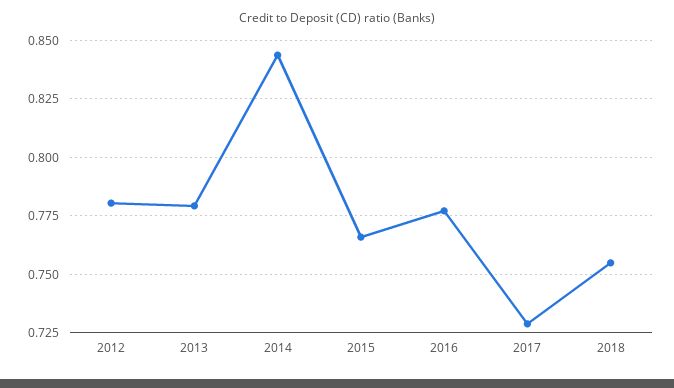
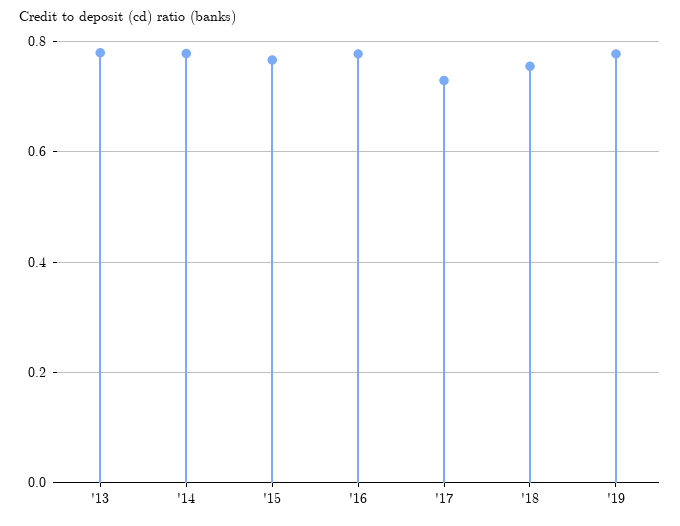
2012: 0.78 -> none
2014: 0.845 -> 0.78
'19: none -> 0.78

